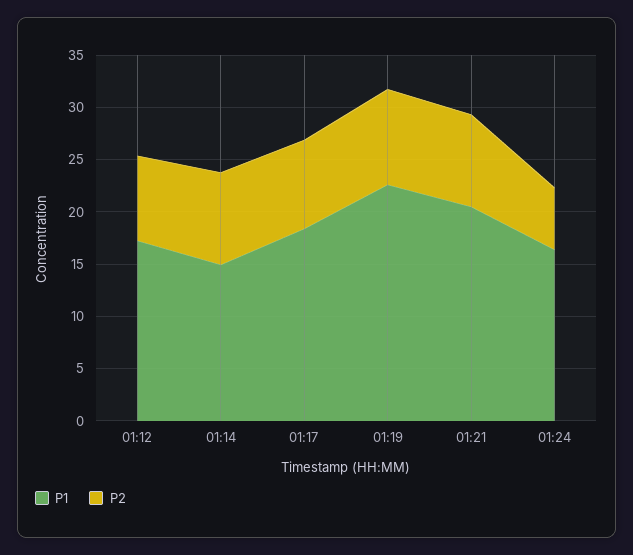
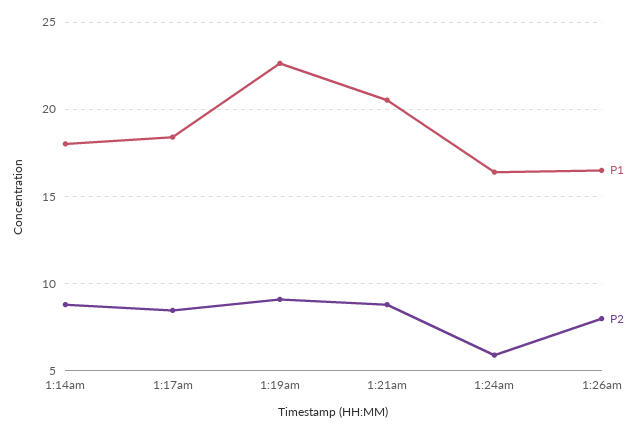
P1, 01:12: 17 -> none
P2, 01:12: 8 -> none
P1, 01:14: 15 -> 18
P1, 1:26am: none -> 16.5
P2, 1:26am: none -> 8

